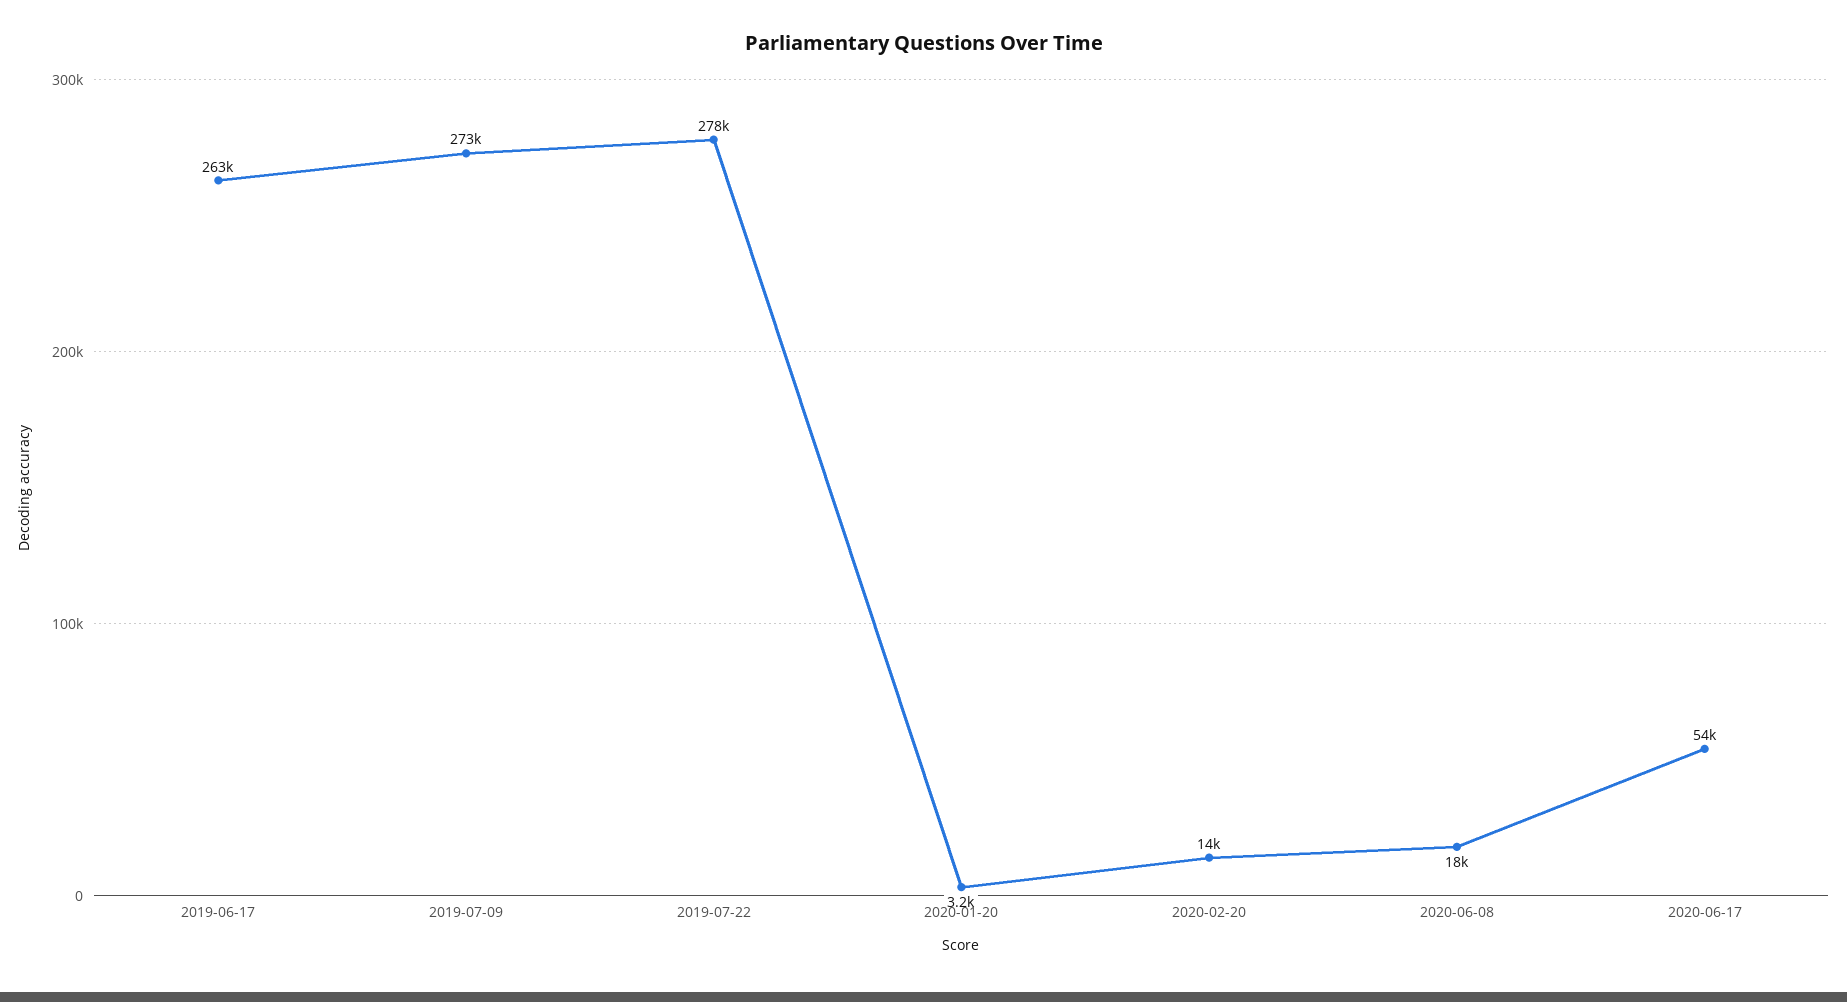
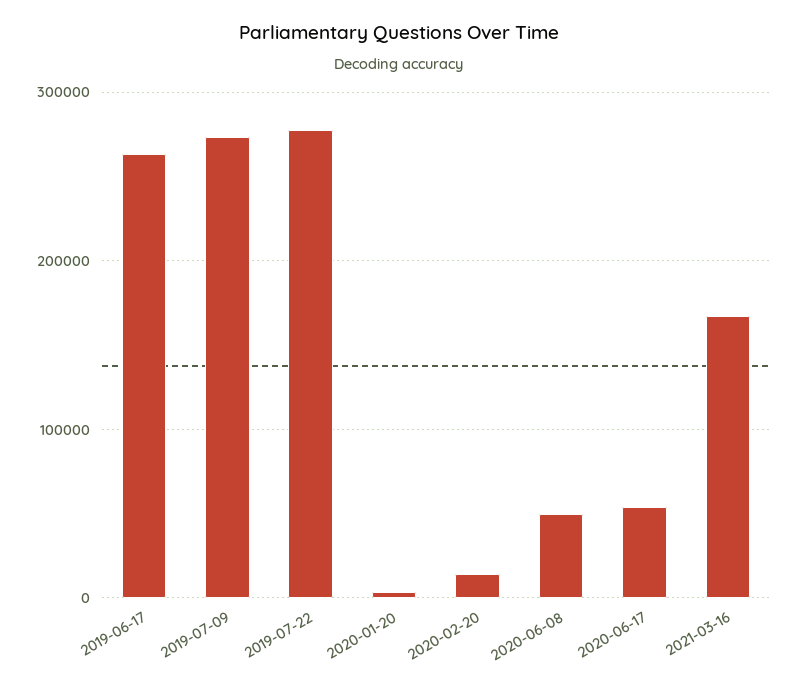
2020-06-08: 18000 -> 50000
2021-03-16: none -> 170000

